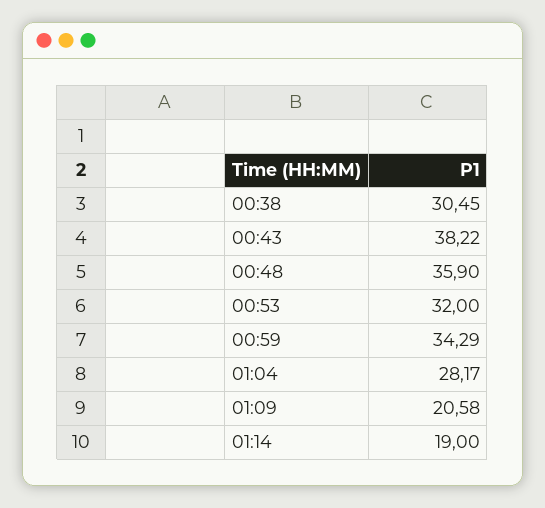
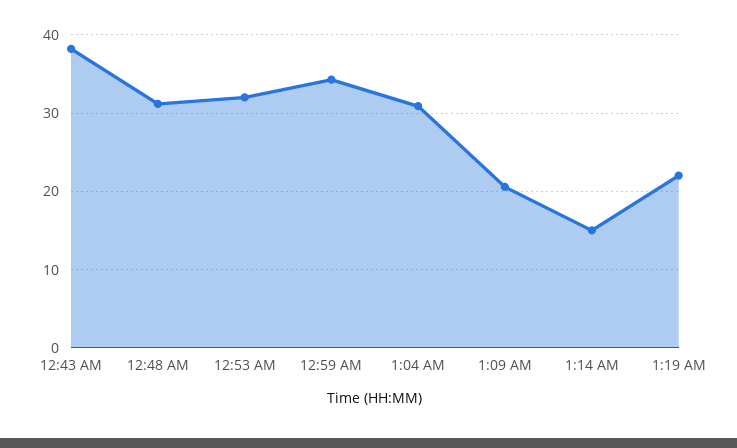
00:38: 30.45 -> none
00:48: 35.9 -> 31
01:04: 28.17 -> 31
01:14: 19 -> 15
1:19 AM: none -> 22

